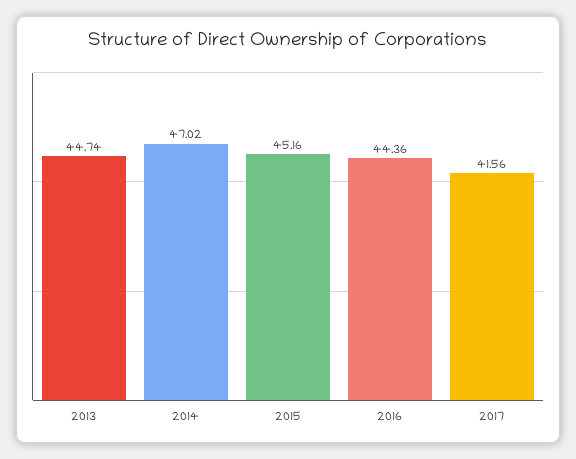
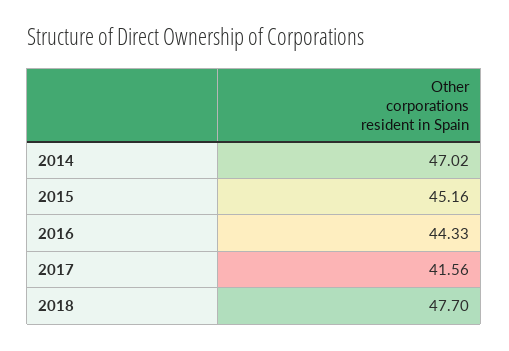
2013: 44.74 -> none
2016: 44.36 -> 44.33
2018: none -> 47.7

